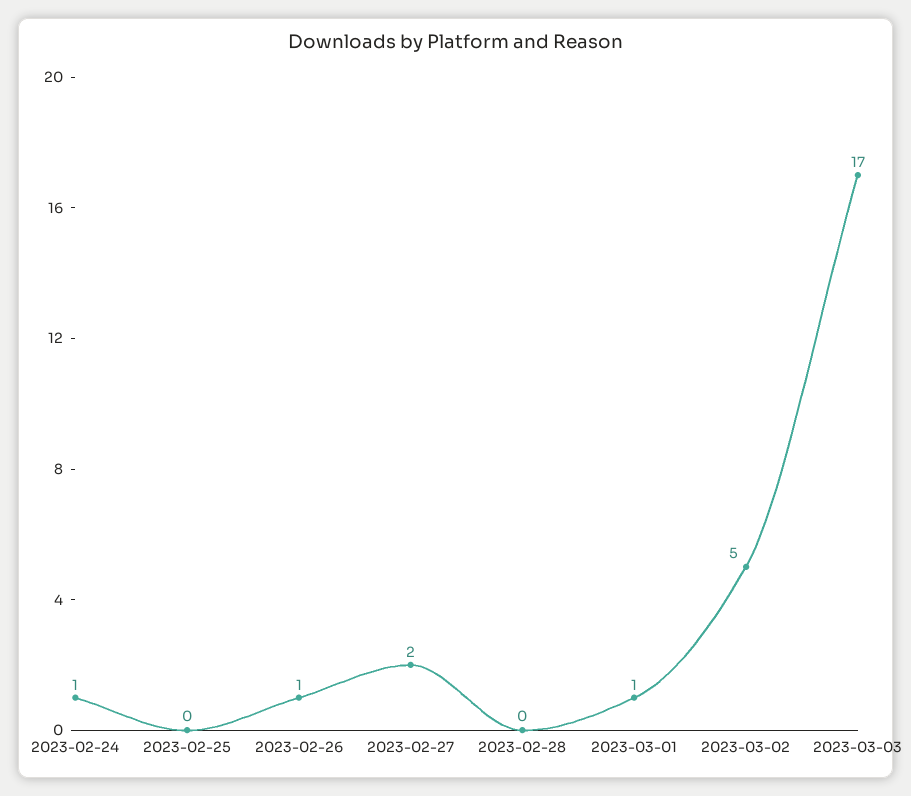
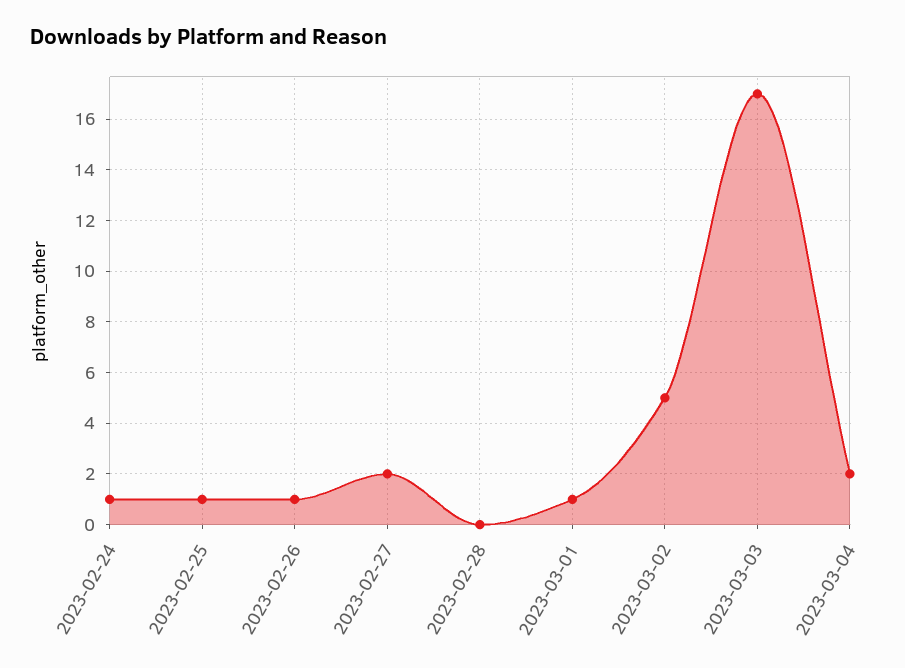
2023-02-25: 0 -> 1
2023-03-04: none -> 2

